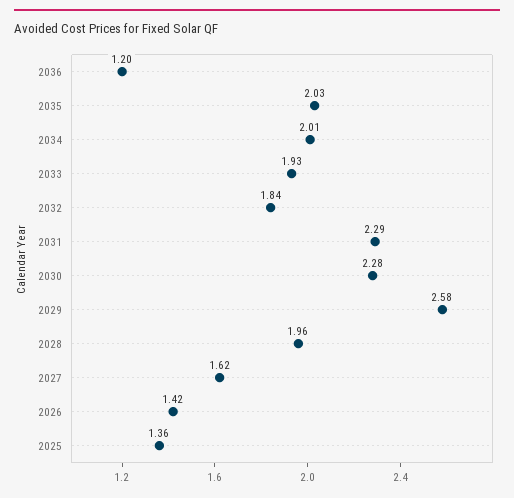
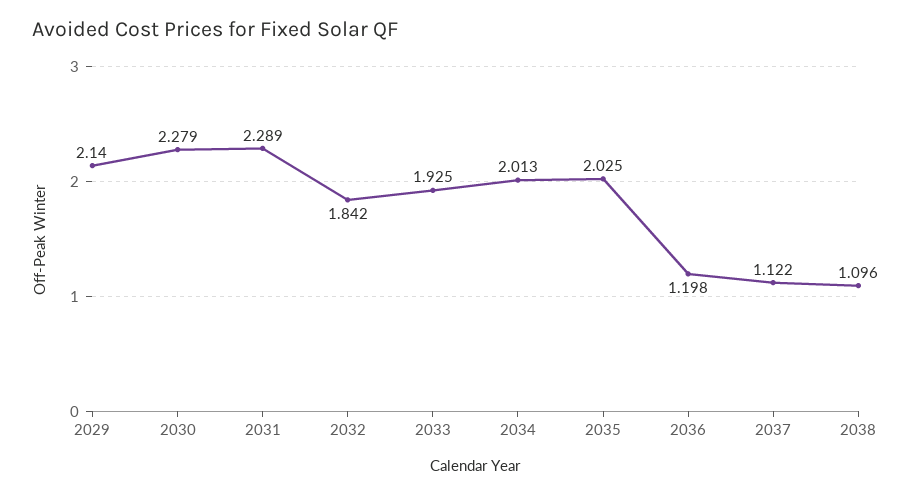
2029: 2.58 -> 2.14
2028: 1.96 -> none
2027: 1.62 -> none
2026: 1.42 -> none
2025: 1.36 -> none
2037: none -> 1.122
2038: none -> 1.096

